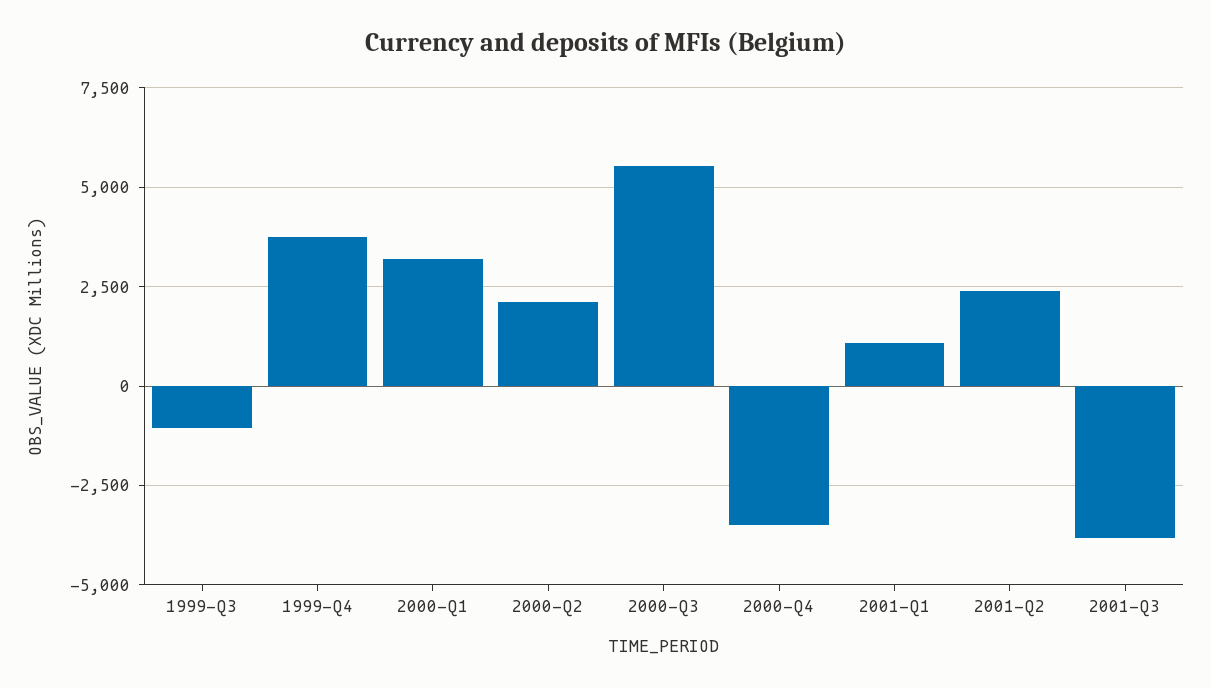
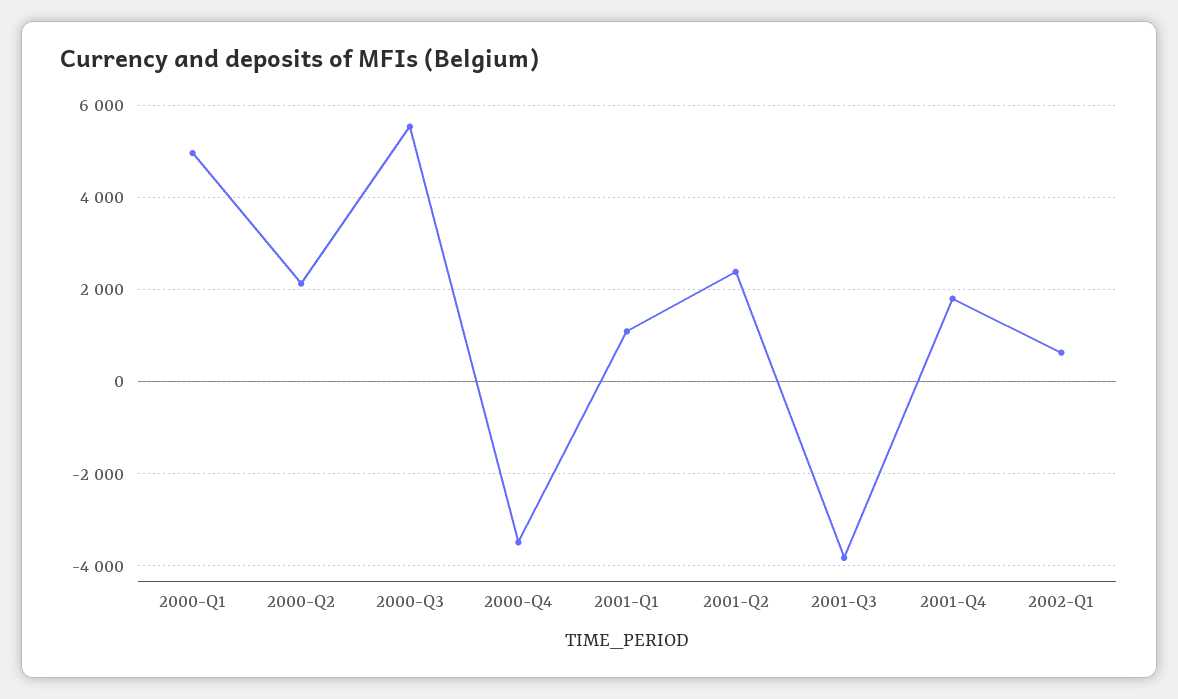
1999-Q3: -1000 -> none
1999-Q4: 3750 -> none
2000-Q1: 3250 -> 5000
2001-Q4: none -> 1800
2002-Q1: none -> 600

